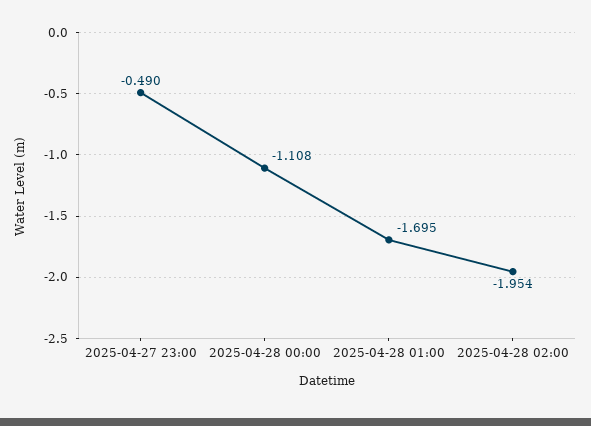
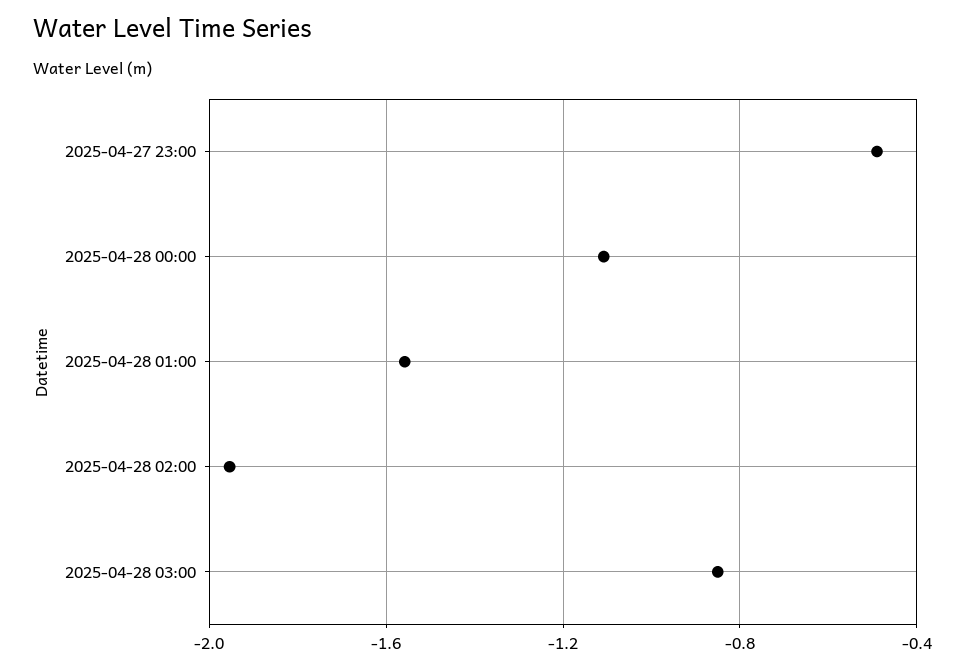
2025-04-28 01:00: -1.695 -> -1.55
2025-04-28 03:00: none -> -0.85

